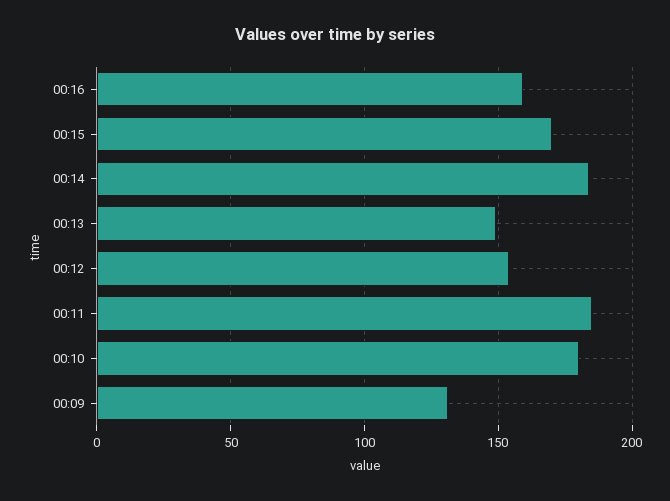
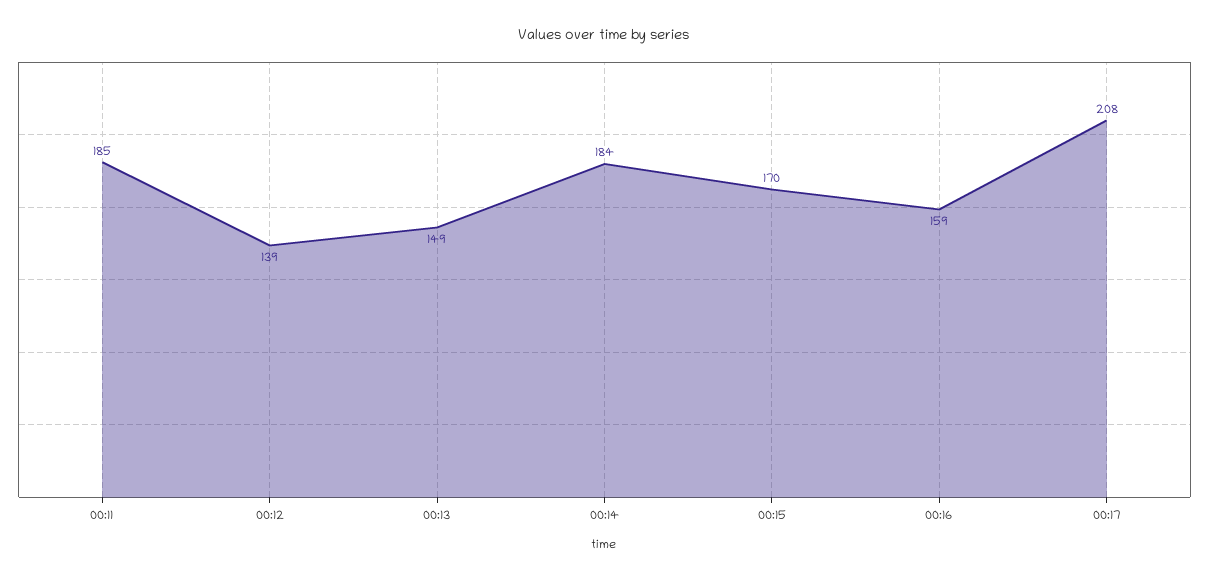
00:12: 155 -> 139
00:10: 180 -> none
00:09: 130 -> none
00:17: none -> 208

